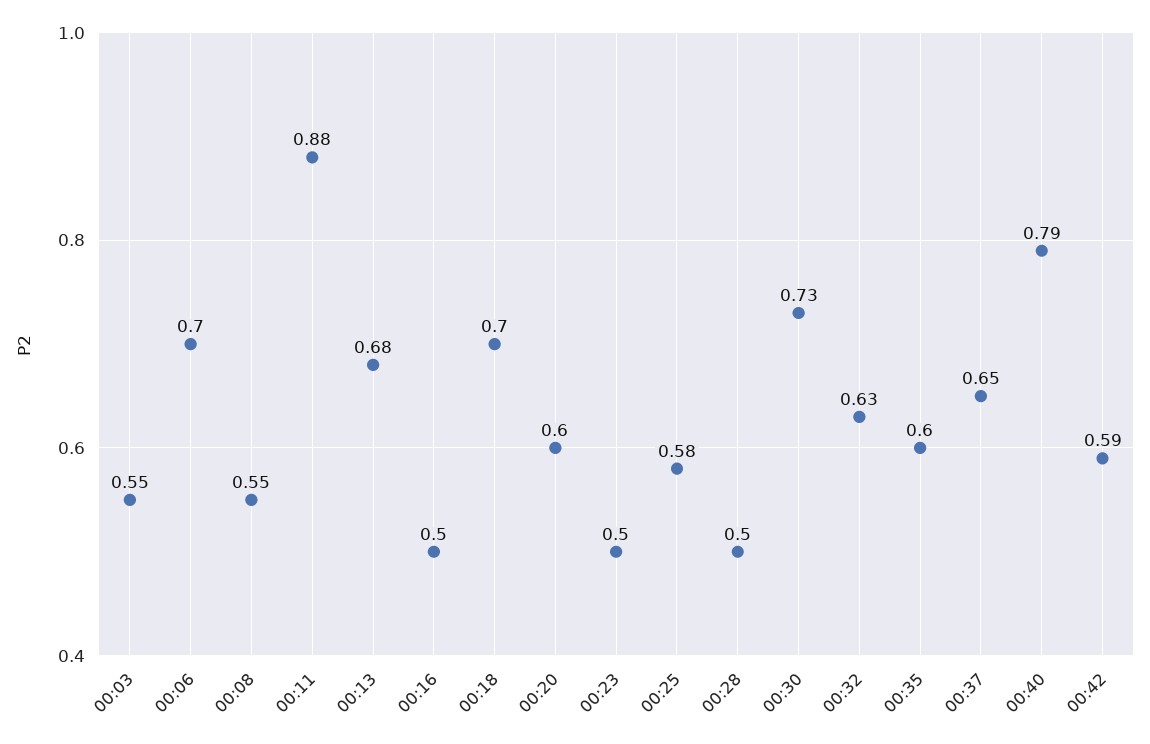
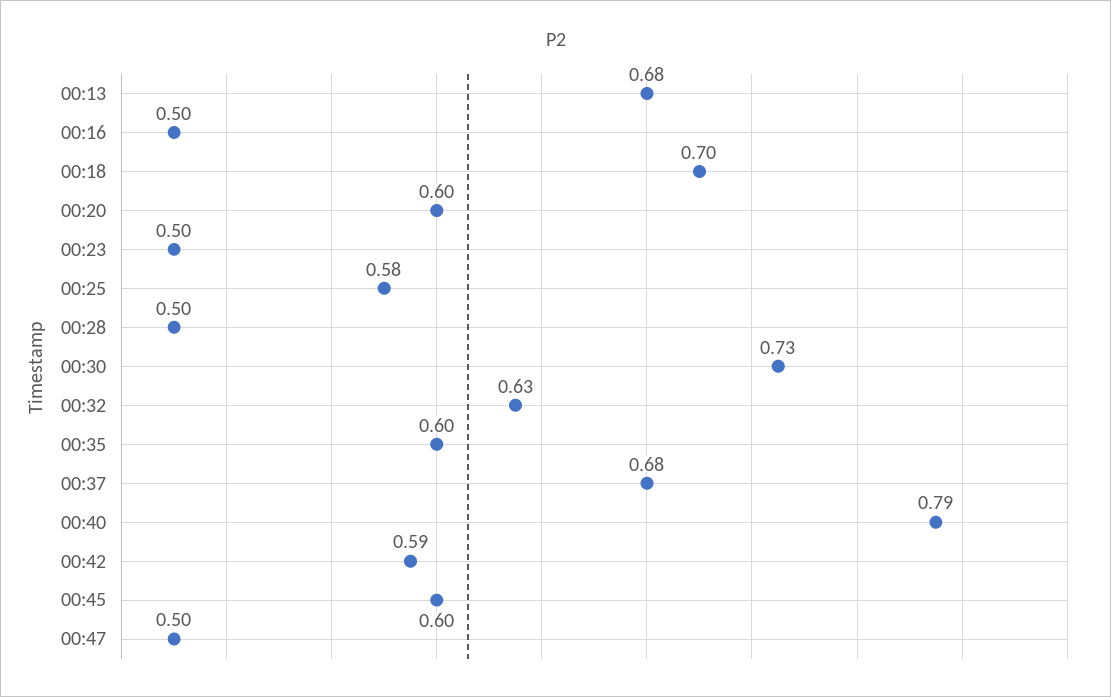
00:03: 0.55 -> none
00:06: 0.7 -> none
00:08: 0.55 -> none
00:11: 0.88 -> none
00:37: 0.65 -> 0.68
00:45: none -> 0.6
00:47: none -> 0.5

